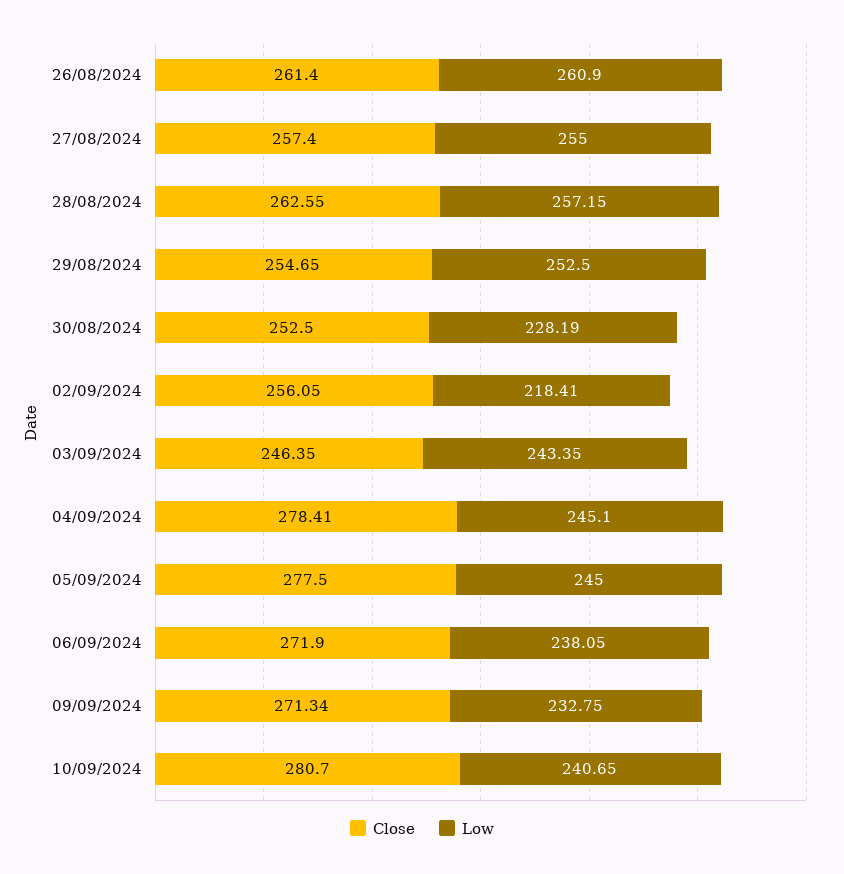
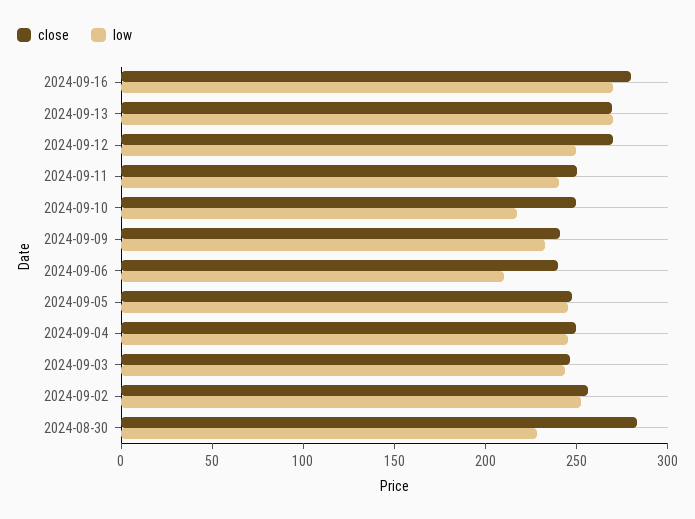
Close, 26/08/2024: 261.4 -> none
Low, 26/08/2024: 260.9 -> none
Close, 27/08/2024: 257.4 -> none
Low, 27/08/2024: 255 -> none
Close, 28/08/2024: 262.55 -> none
Low, 28/08/2024: 257.15 -> none
Close, 29/08/2024: 254.65 -> none
Low, 29/08/2024: 252.5 -> none
Close, 30/08/2024: 252.5 -> 280
Low, 02/09/2024: 218.41 -> 250
Close, 04/09/2024: 278.41 -> 250
Close, 05/09/2024: 277.5 -> 250
Close, 06/09/2024: 271.9 -> 240
Low, 06/09/2024: 238.05 -> 210
Close, 09/09/2024: 271.34 -> 240
Close, 10/09/2024: 280.7 -> 250
Low, 10/09/2024: 240.65 -> 220
Close, 2024-09-16: none -> 280
Low, 2024-09-16: none -> 270
Close, 2024-09-13: none -> 270
Low, 2024-09-13: none -> 270
Close, 2024-09-12: none -> 270
Low, 2024-09-12: none -> 250
Close, 2024-09-11: none -> 250
Low, 2024-09-11: none -> 240

